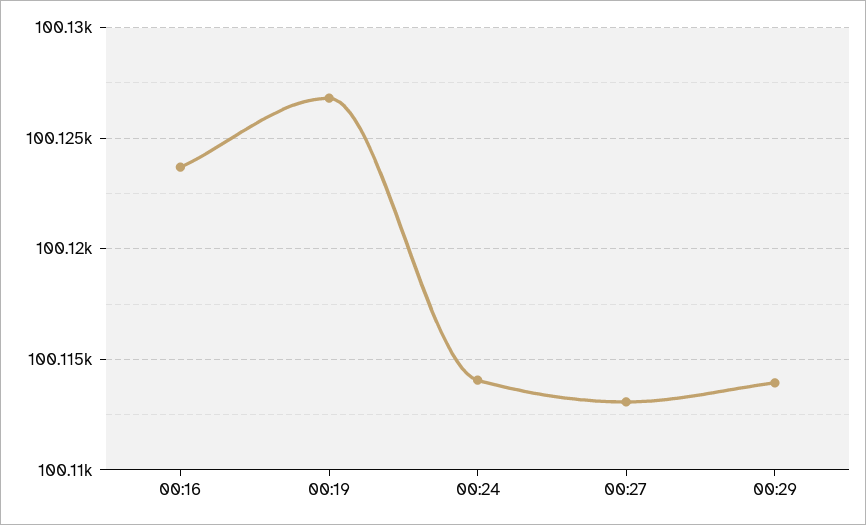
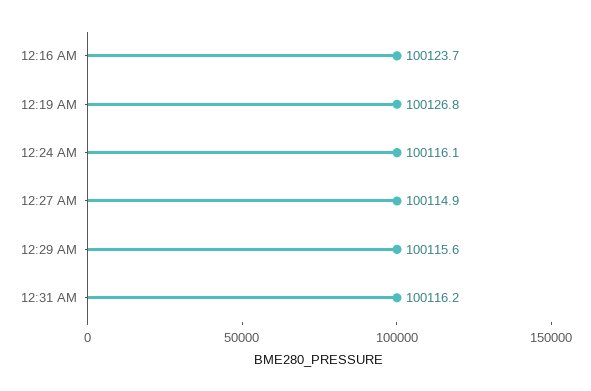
00:24: 100114 -> 100116.1
00:27: 100113 -> 100114.9
00:29: 100114 -> 100115.6
12:31 AM: none -> 100116.2

